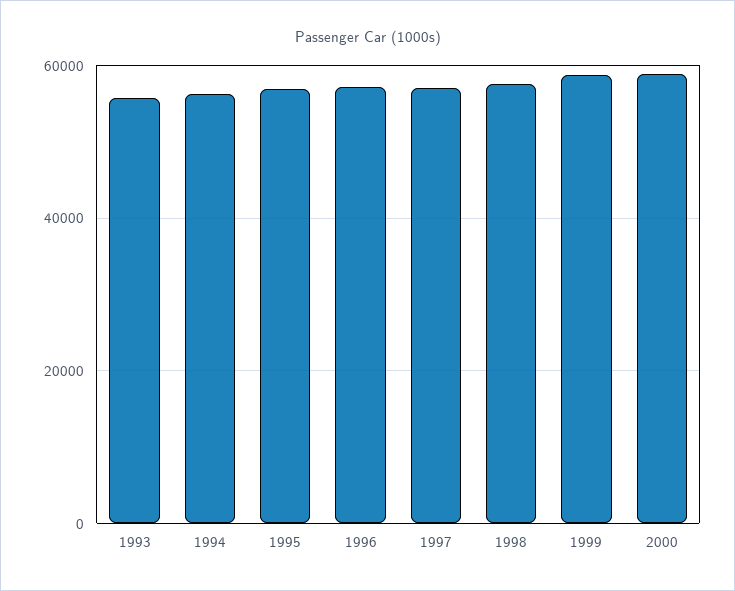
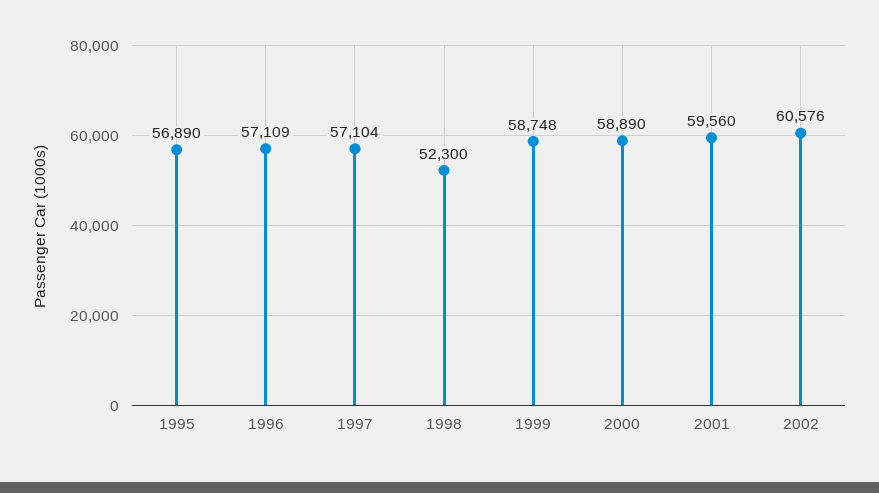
1993: 56000 -> none
1994: 56000 -> none
1998: 58000 -> 52300
2001: none -> 59560
2002: none -> 60576

